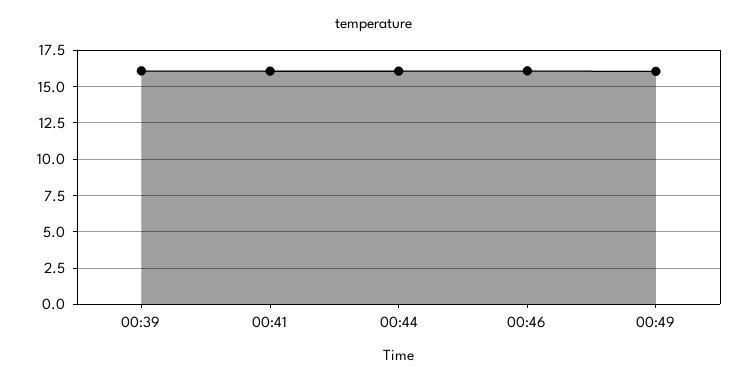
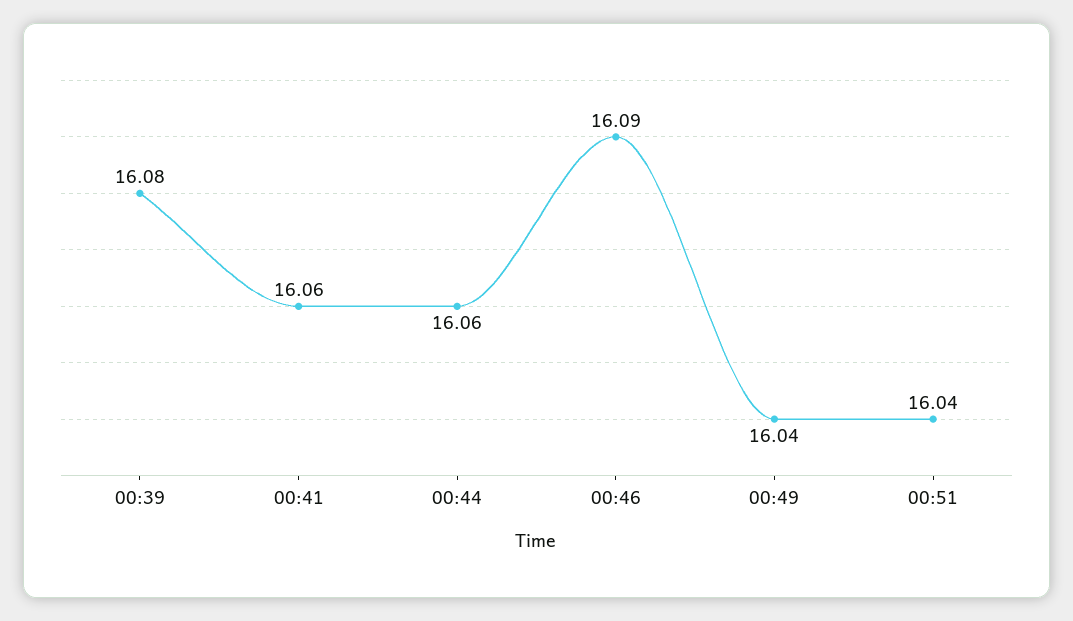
00:51: none -> 16.04

